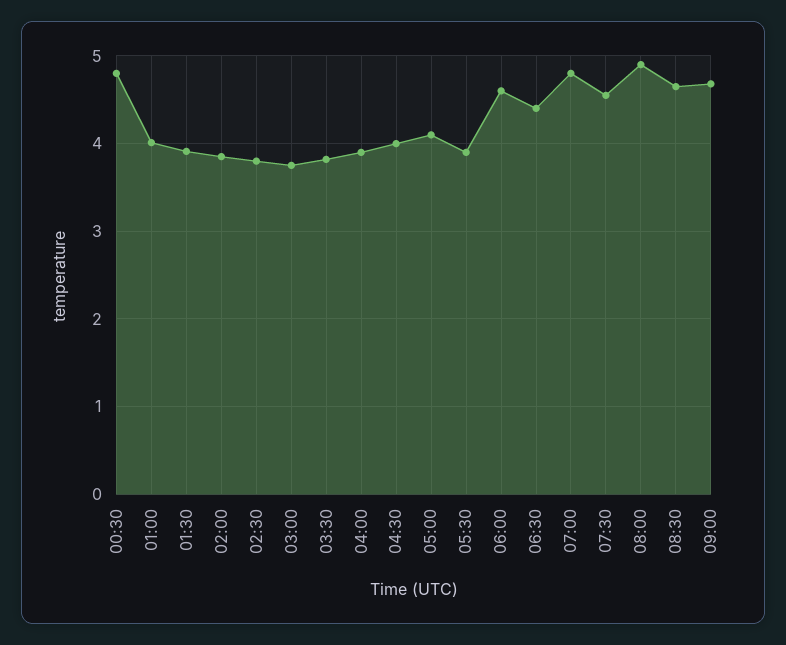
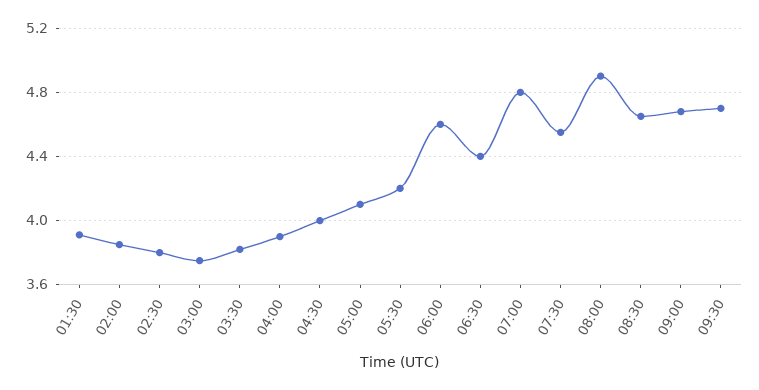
00:30: 4.8 -> none
01:00: 4 -> none
05:30: 3.9 -> 4.2
09:30: none -> 4.7

